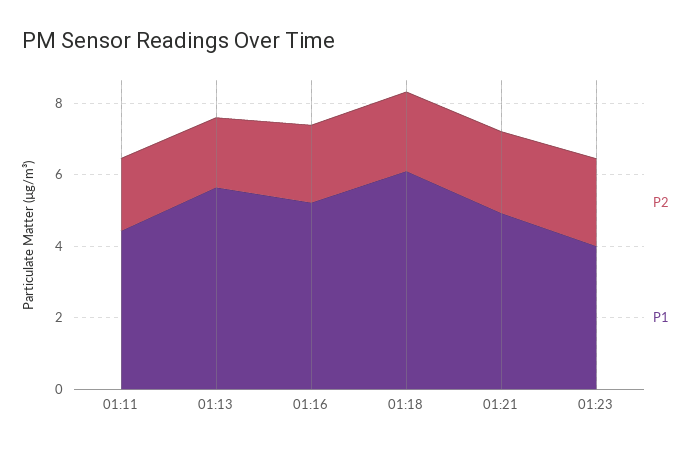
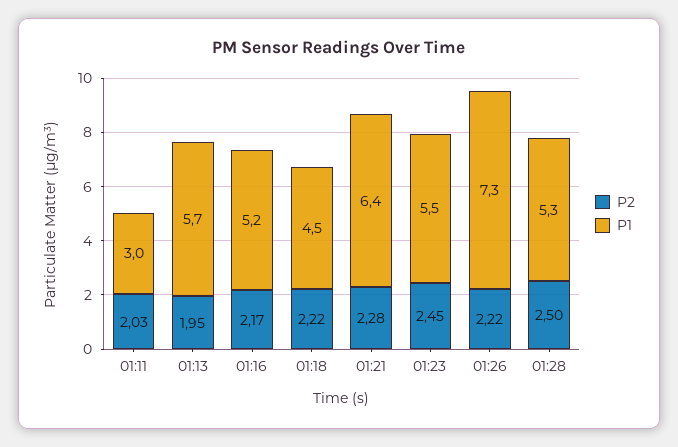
P1, 01:11: 4.5 -> 3
P1, 01:18: 6 -> 4.5
P1, 01:21: 5 -> 6.4
P1, 01:23: 4 -> 5.5
P2, 01:26: none -> 2.22
P1, 01:26: none -> 7.3
P2, 01:28: none -> 2.5
P1, 01:28: none -> 5.3

